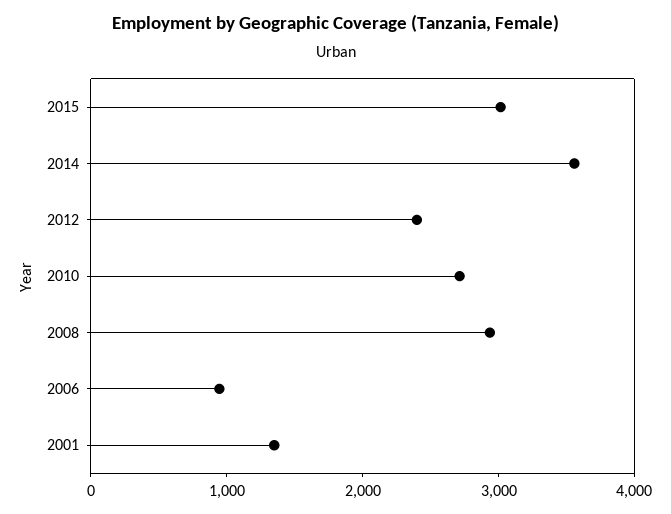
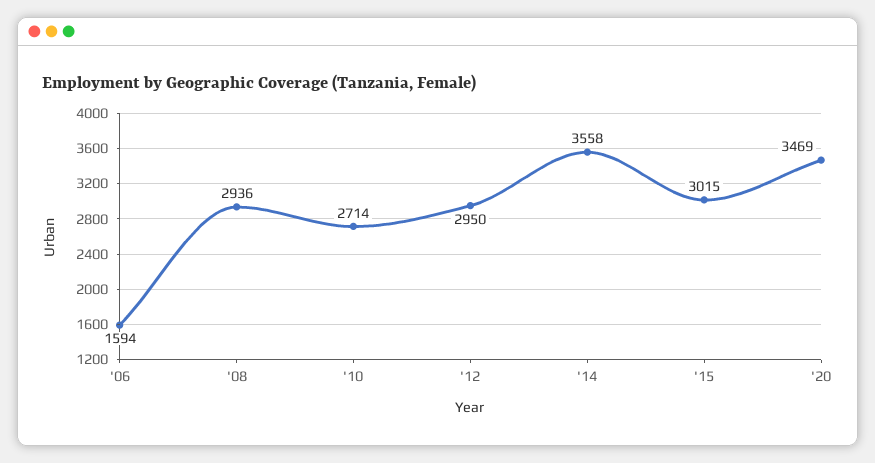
2012: 2400 -> 2950
2006: 1000 -> 1594
2001: 1400 -> none
'20: none -> 3469

